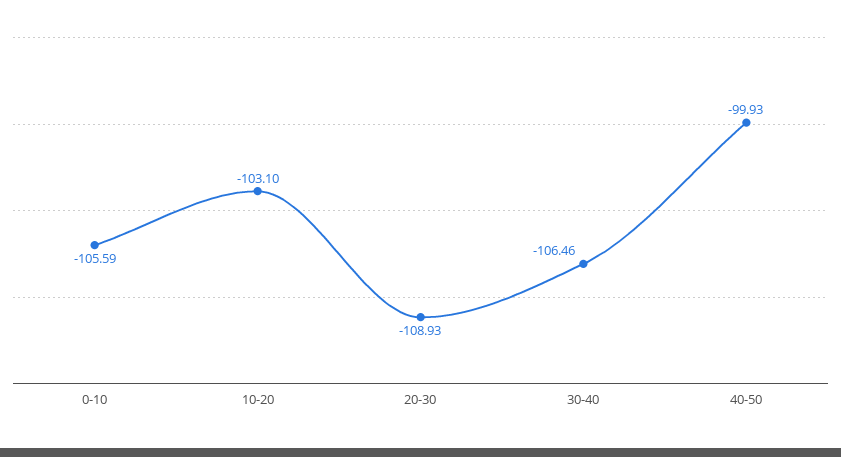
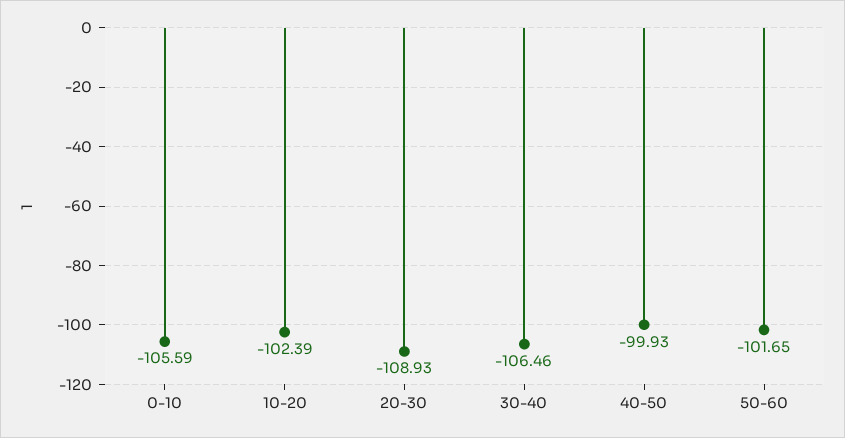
10-20: -103.1 -> -102.39
50-60: none -> -101.65

